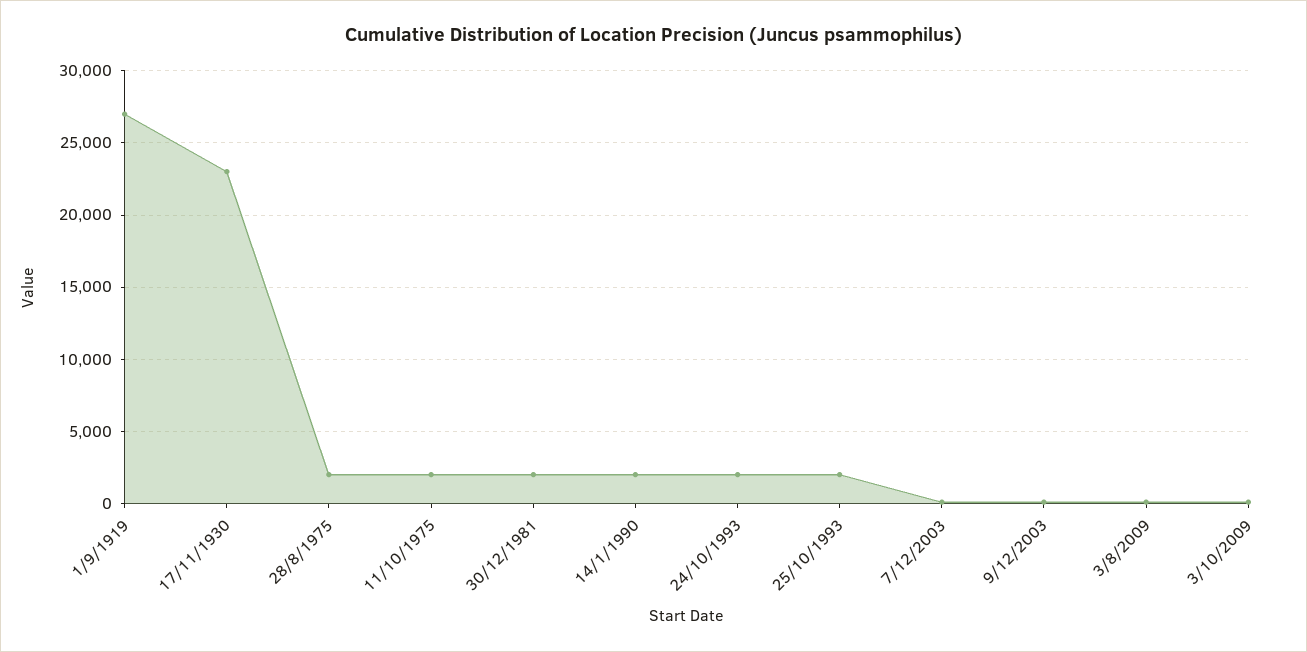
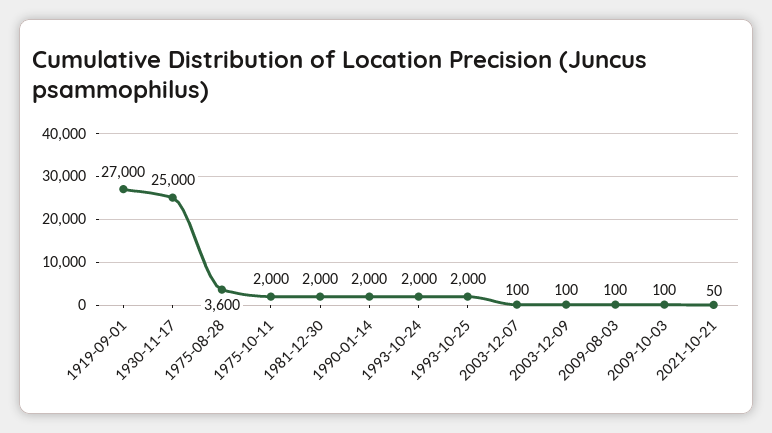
17/11/1930: 23000 -> 25000
28/8/1975: 2000 -> 3600
2021-10-21: none -> 50

